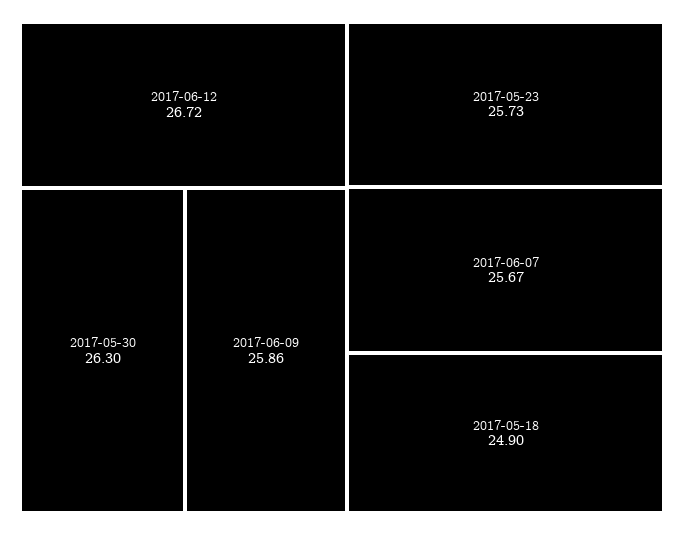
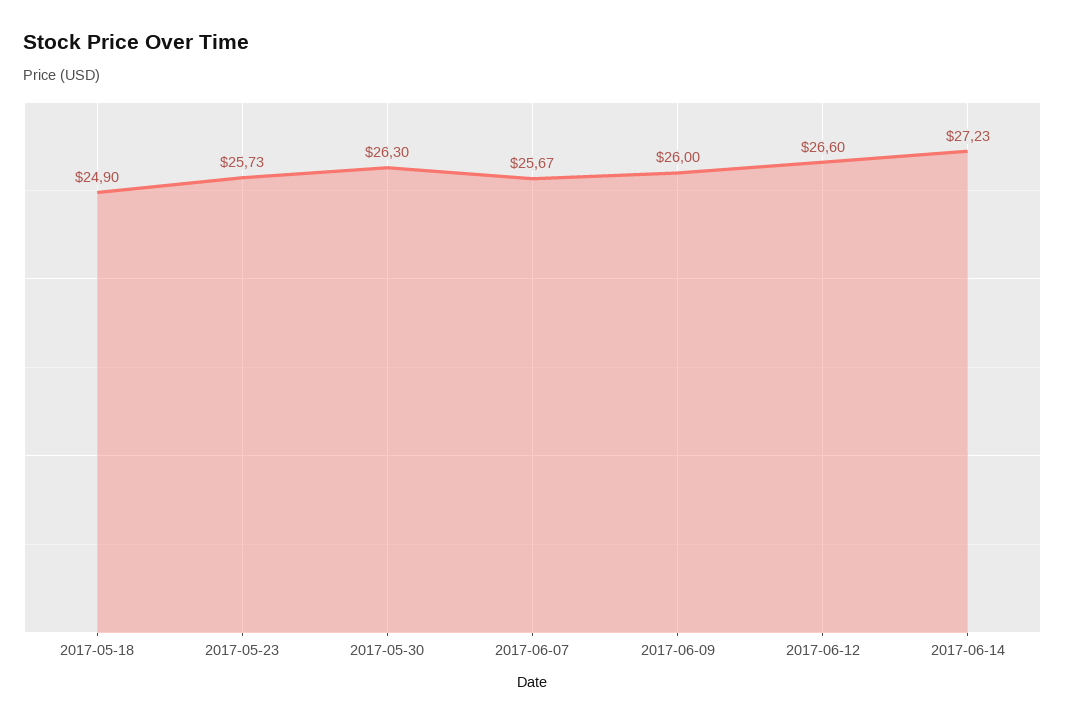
2017-06-12: 26.72 -> 26.6
2017-06-09: 25.86 -> 26
2017-06-14: none -> 27.23

